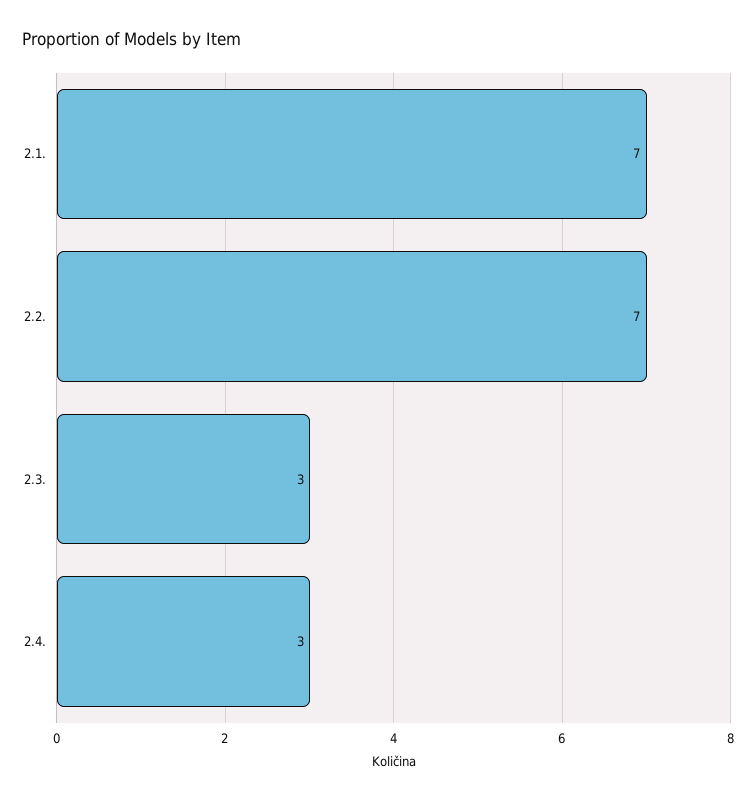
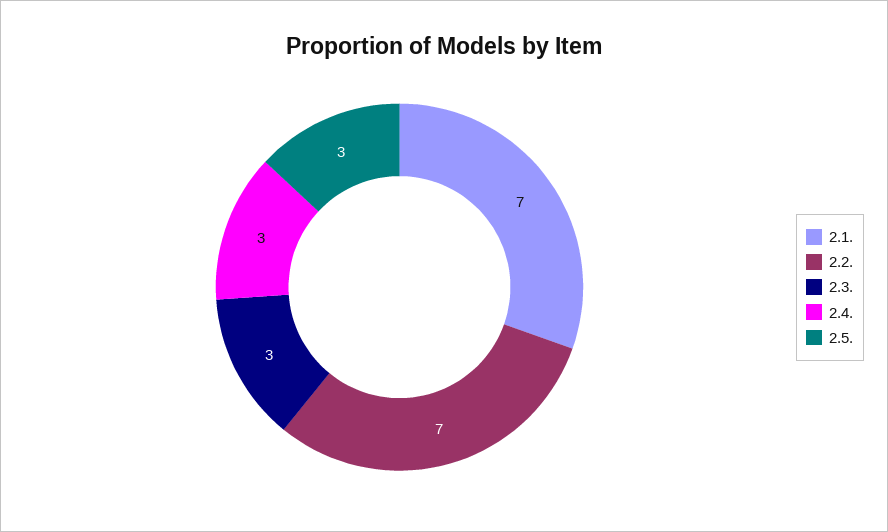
2.5.: none -> 3

